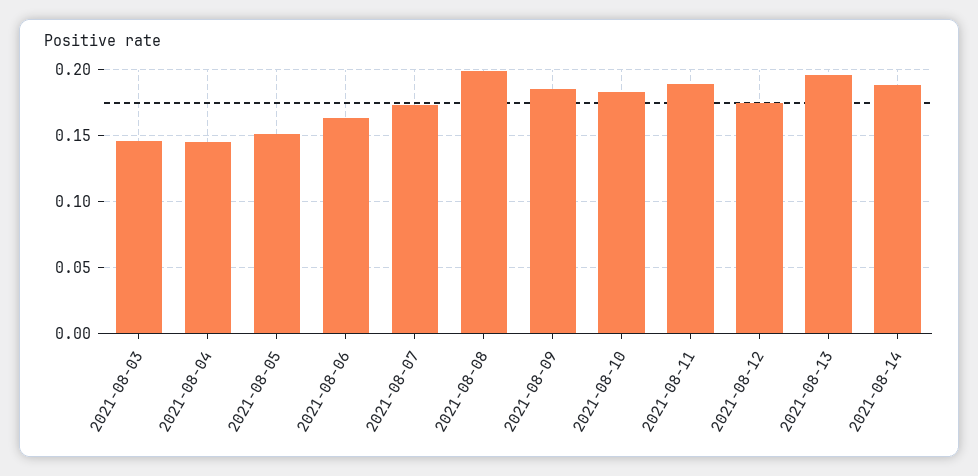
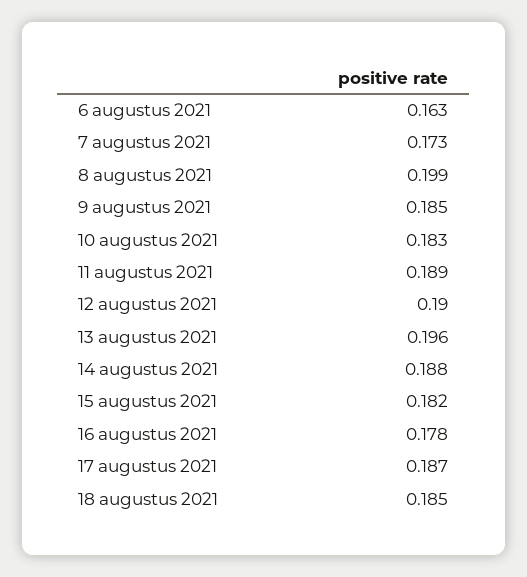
2021-08-03: 0.145 -> none
2021-08-04: 0.145 -> none
2021-08-05: 0.15 -> none
2021-08-12: 0.175 -> 0.19
15 augustus 2021: none -> 0.182
16 augustus 2021: none -> 0.178
17 augustus 2021: none -> 0.187
18 augustus 2021: none -> 0.185

